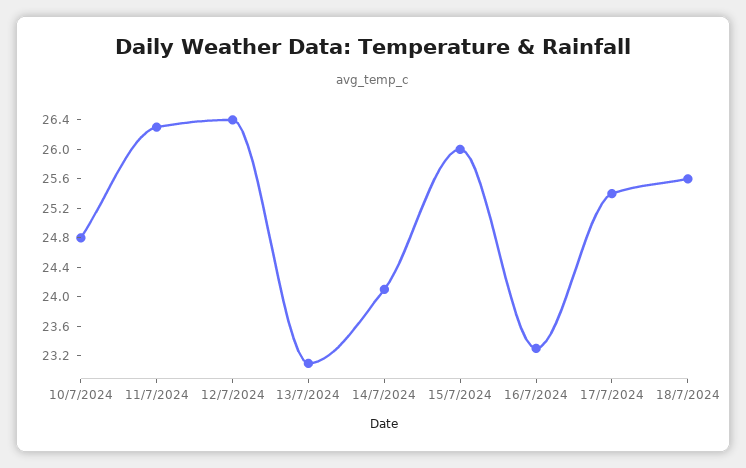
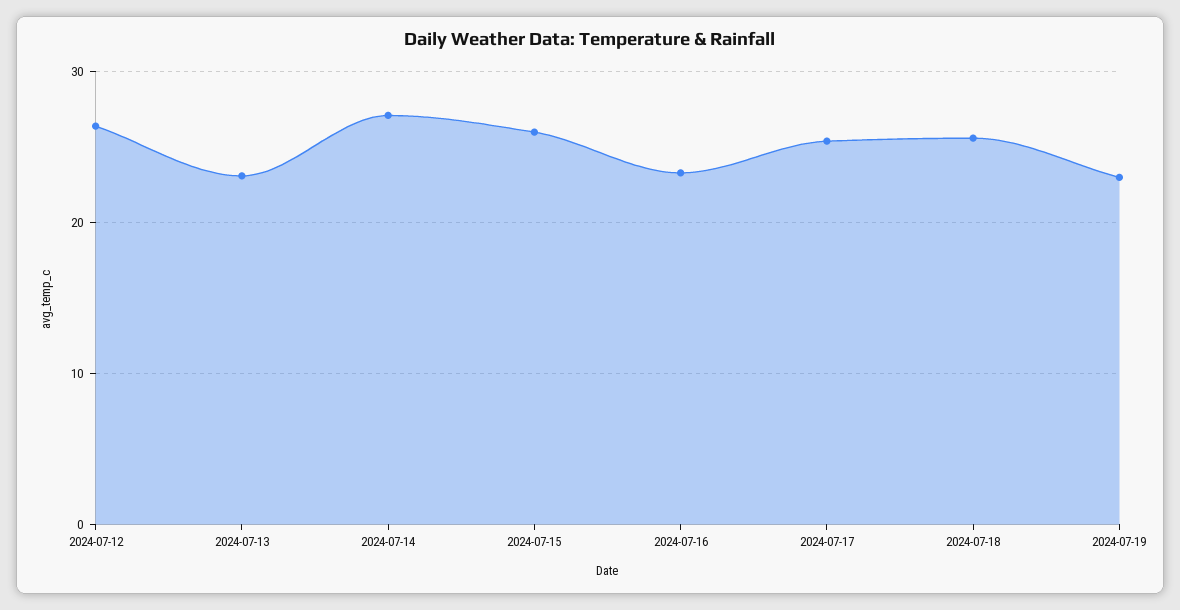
10/7/2024: 24.8 -> none
11/7/2024: 26.4 -> none
14/7/2024: 24 -> 27
2024-07-19: none -> 23

